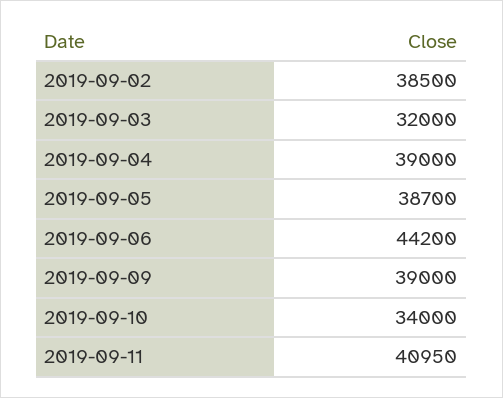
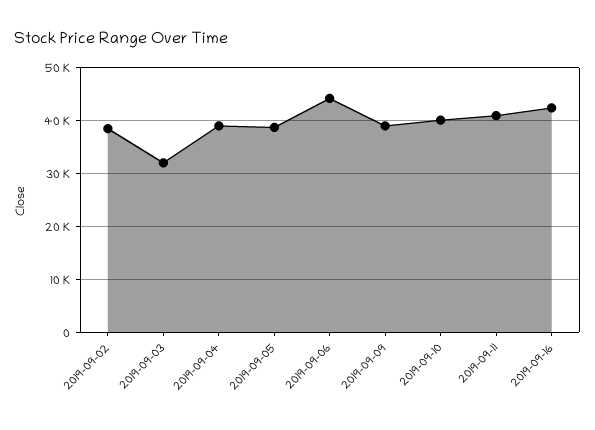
2019-09-10: 34000 -> 40000
2019-09-16: none -> 42000

